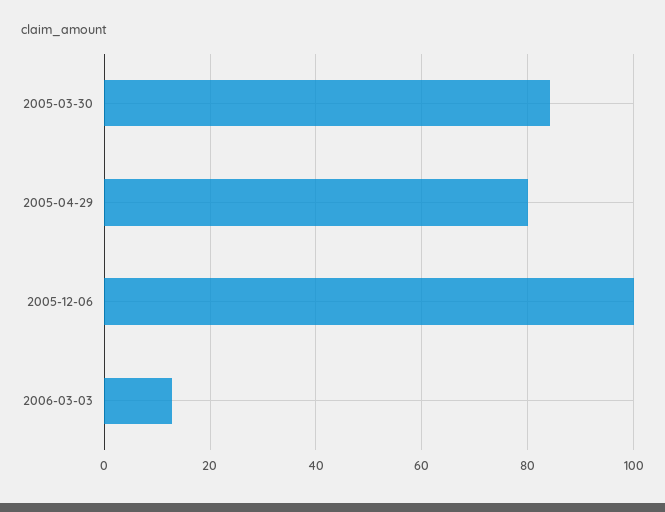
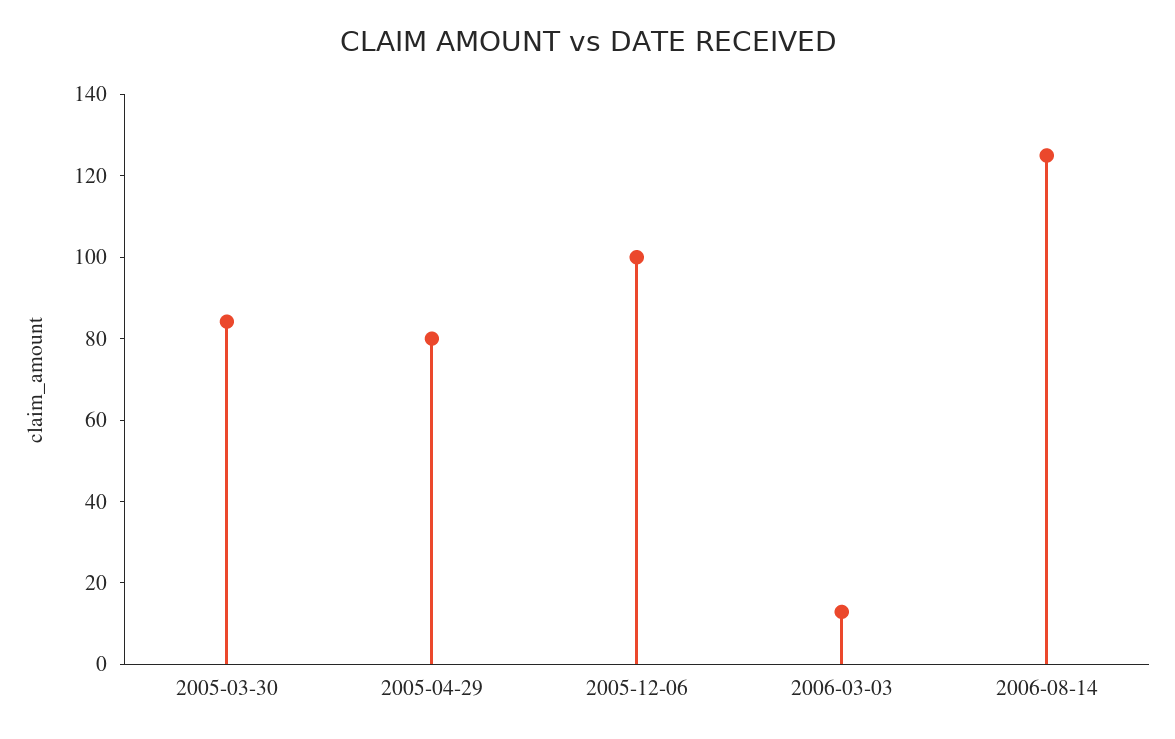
2006-08-14: none -> 125

